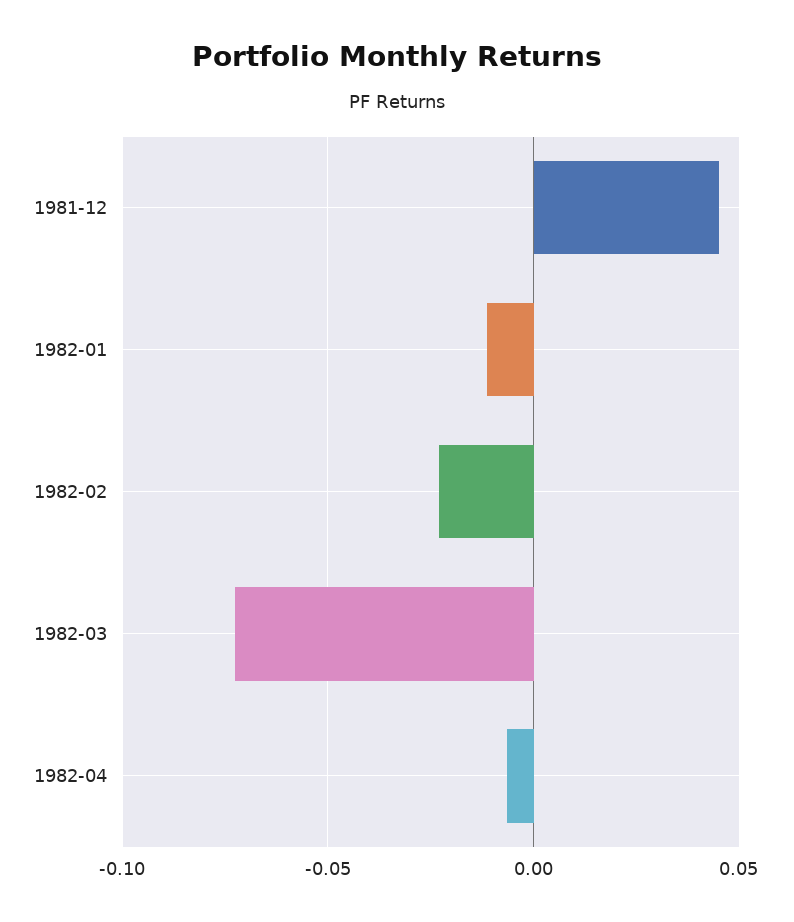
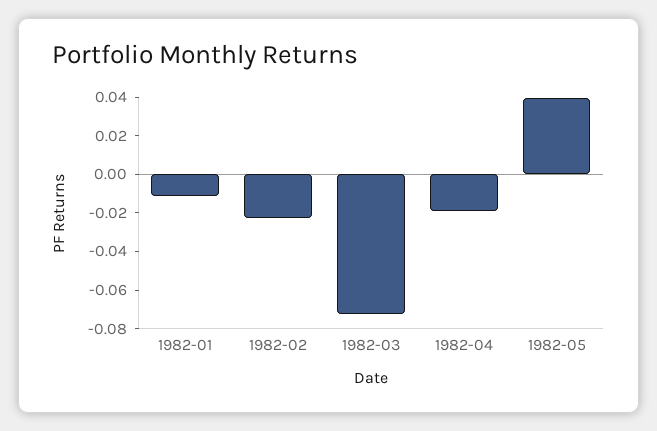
1981-12: 0.045 -> none
1982-04: -0.005 -> -0.02
1982-05: none -> 0.04

